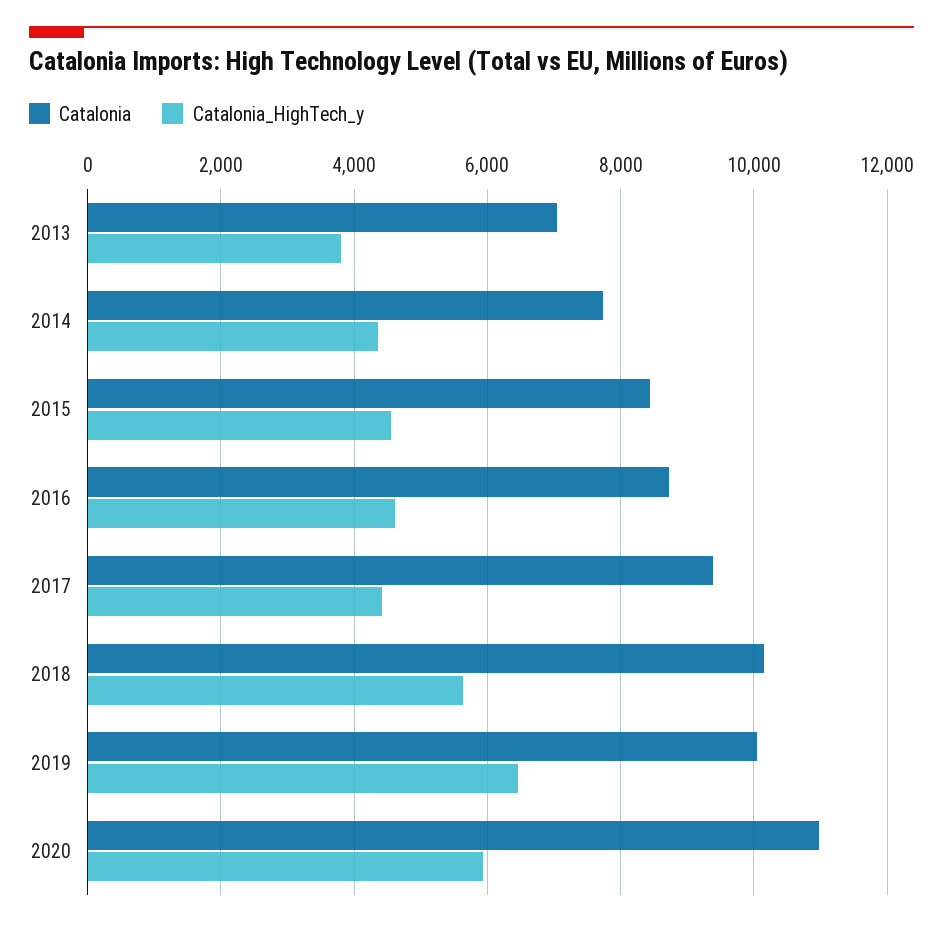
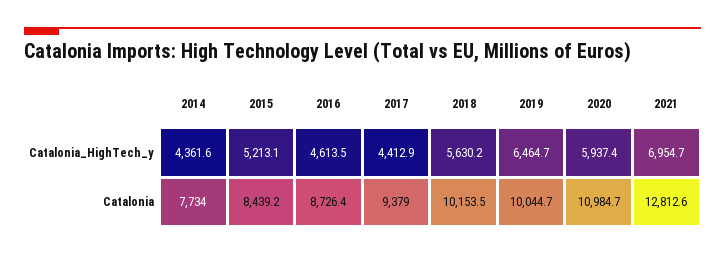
Catalonia, 2013: 7000 -> none
Catalonia_HighTech_y, 2013: 3800 -> none
Catalonia_HighTech_y, 2015: 4600 -> 5213.1
Catalonia_HighTech_y, 2021: none -> 6954.7
Catalonia, 2021: none -> 12812.6

